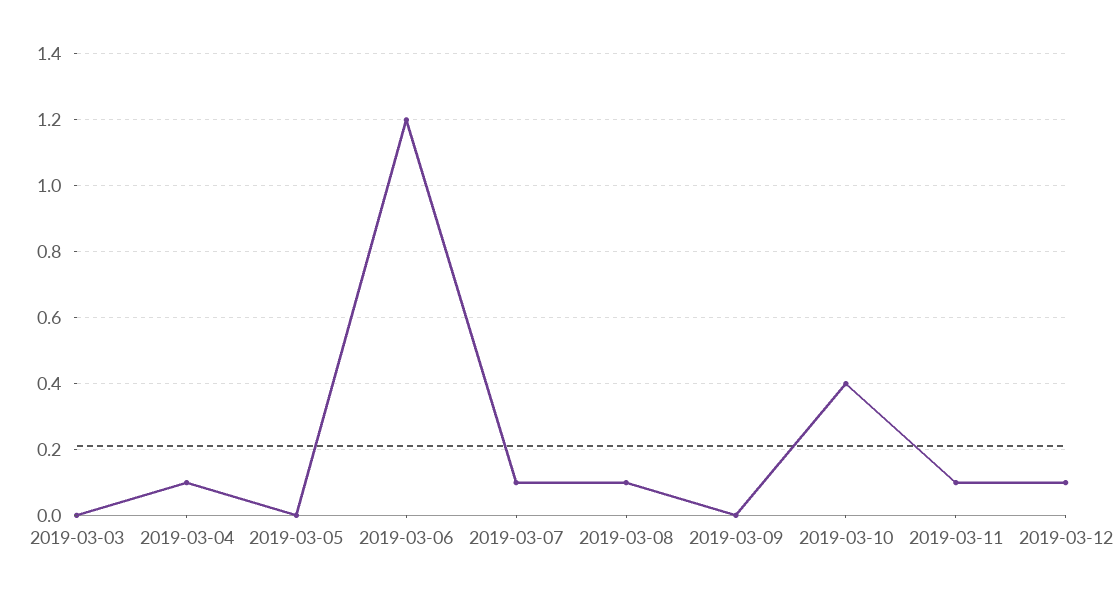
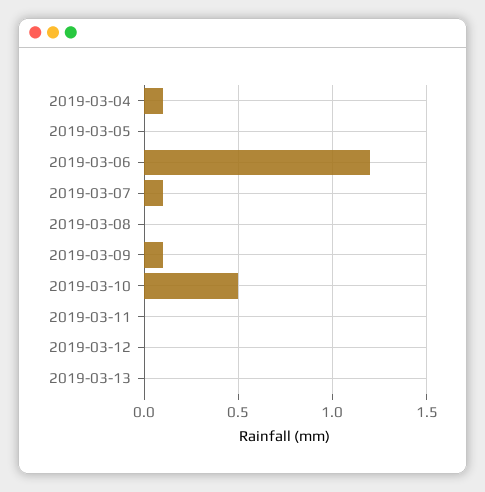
2019-03-03: 0 -> none
2019-03-08: 0.1 -> 0
2019-03-09: 0 -> 0.1
2019-03-10: 0.4 -> 0.5
2019-03-11: 0.1 -> 0
2019-03-12: 0.1 -> 0
2019-03-13: none -> 0

